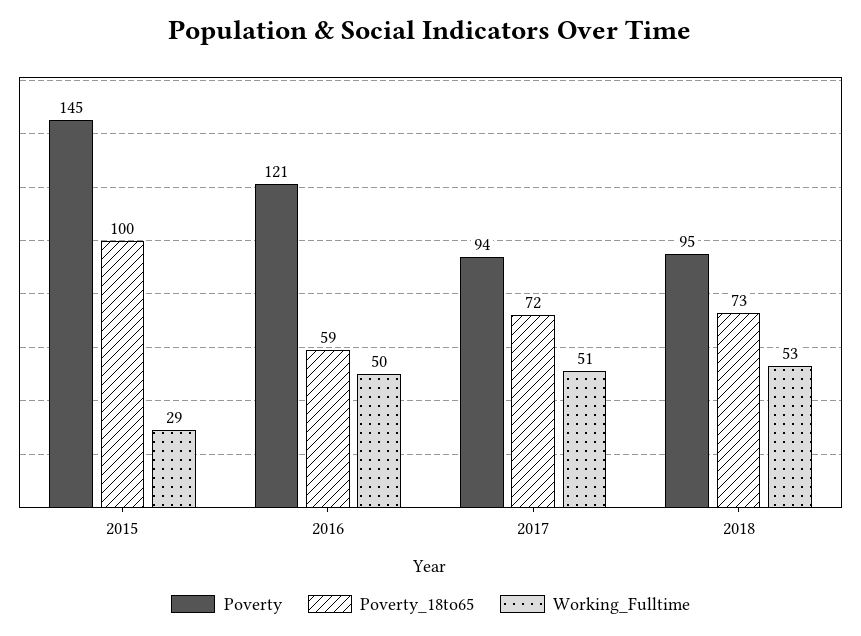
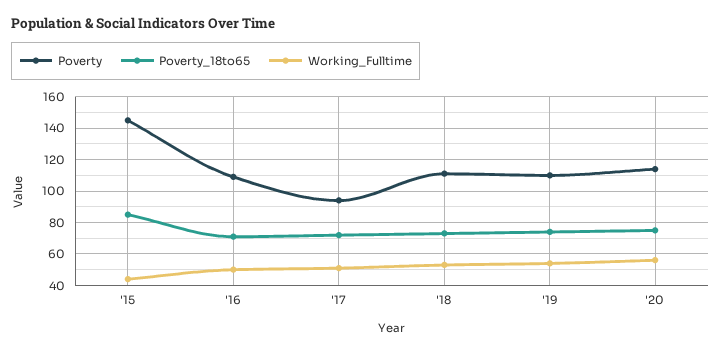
Poverty_18to65, 2015: 100 -> 85
Working_Fulltime, 2015: 29 -> 45
Poverty, 2016: 121 -> 110
Poverty_18to65, 2016: 59 -> 70
Poverty, 2018: 95 -> 110
Poverty, '19: none -> 110
Poverty_18to65, '19: none -> 75
Working_Fulltime, '19: none -> 55
Poverty, '20: none -> 115
Poverty_18to65, '20: none -> 75
Working_Fulltime, '20: none -> 55

